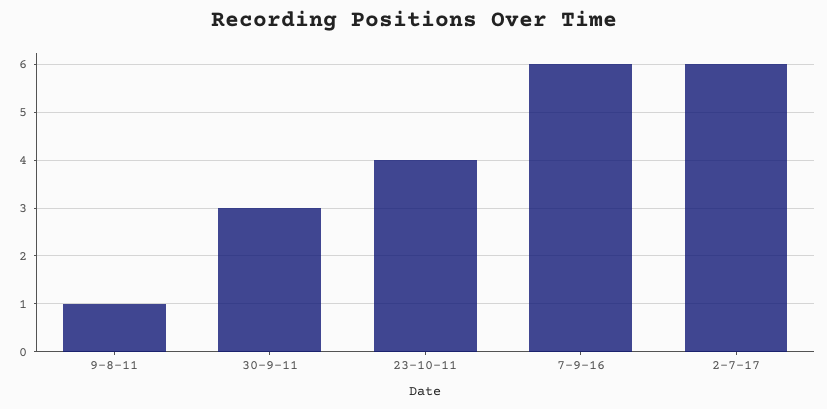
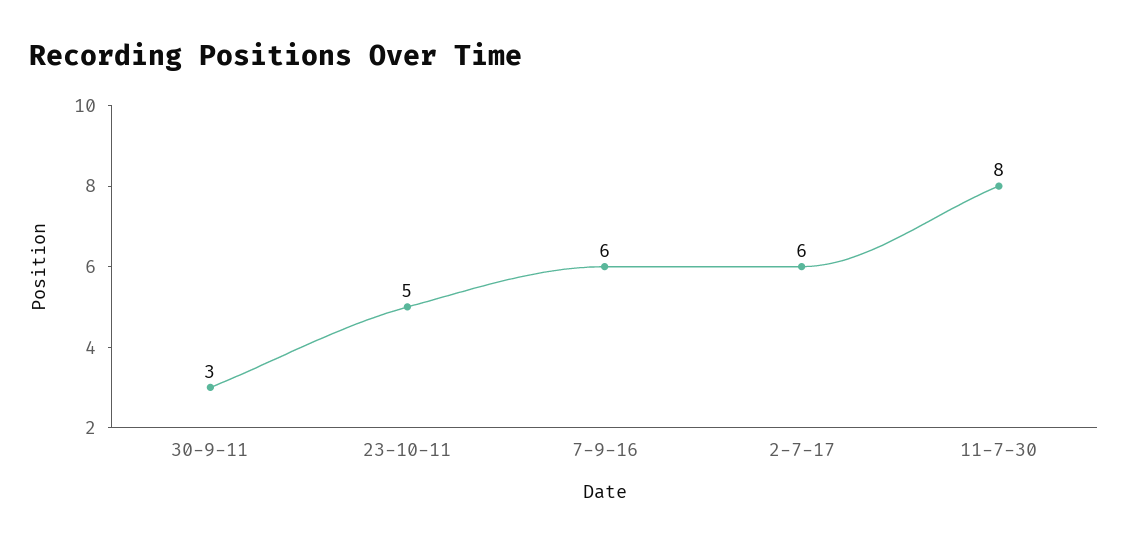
9-8-11: 1 -> none
23-10-11: 4 -> 5
11-7-30: none -> 8

